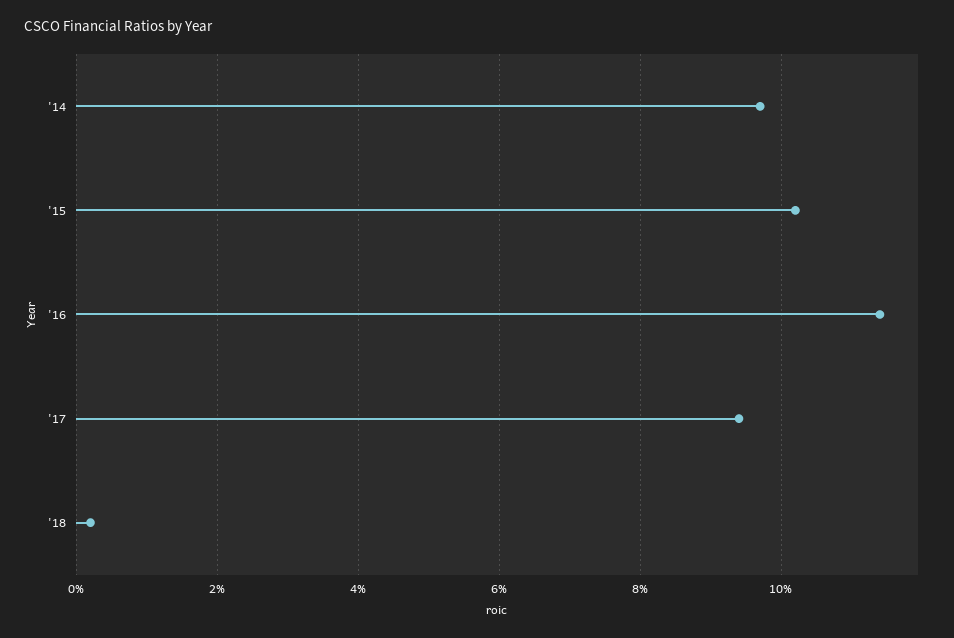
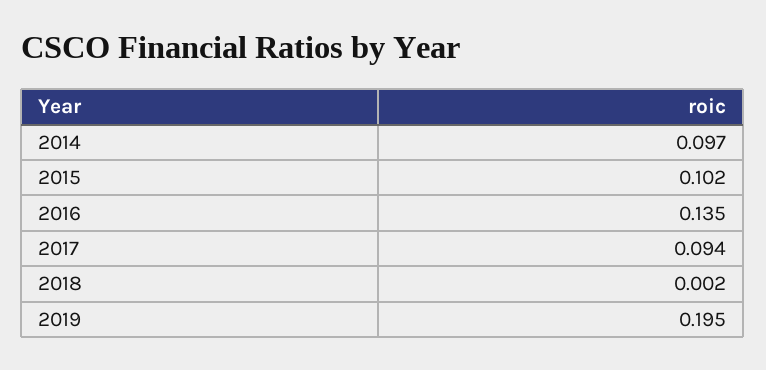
'16: 0.115 -> 0.135
2019: none -> 0.195

